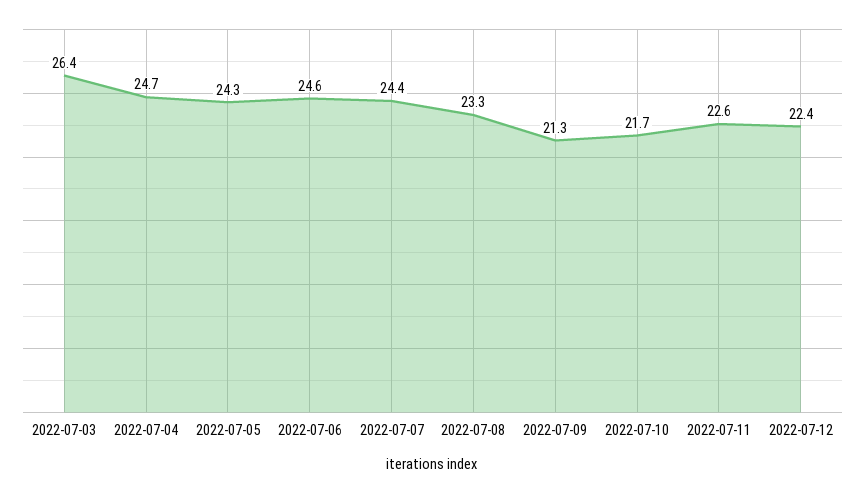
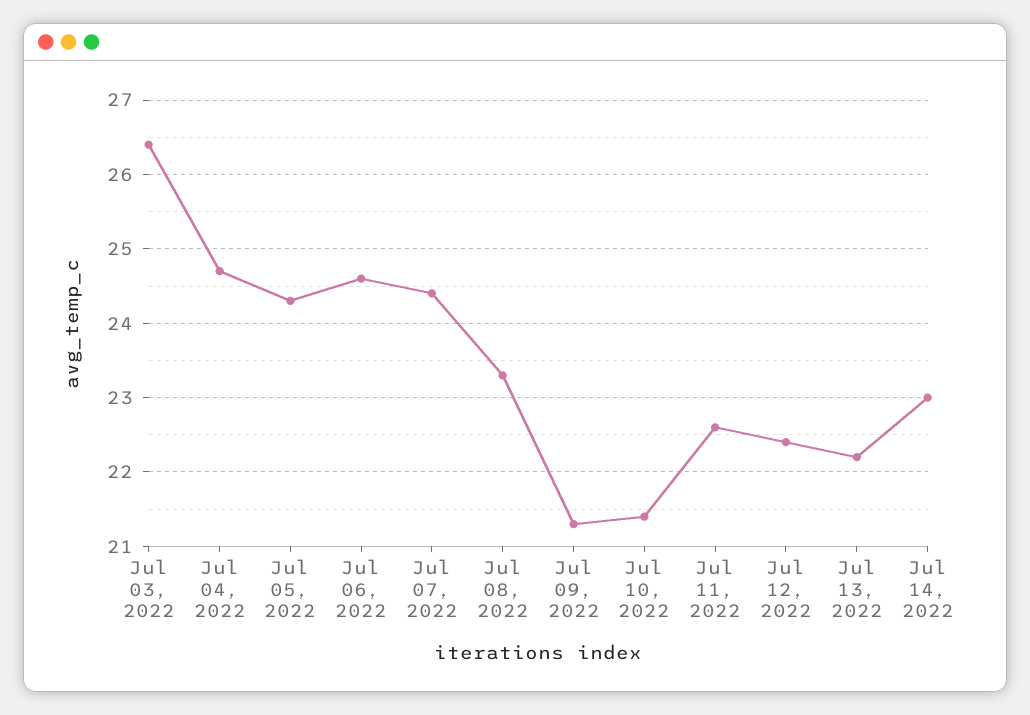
2022-07-10: 21.7 -> 21.4
Jul 13, 2022: none -> 22.2
Jul 14, 2022: none -> 23

